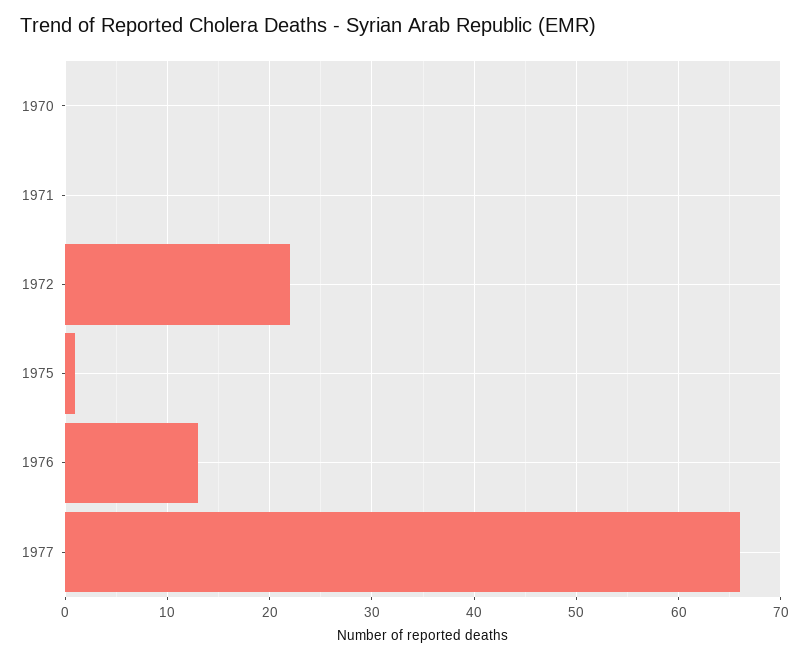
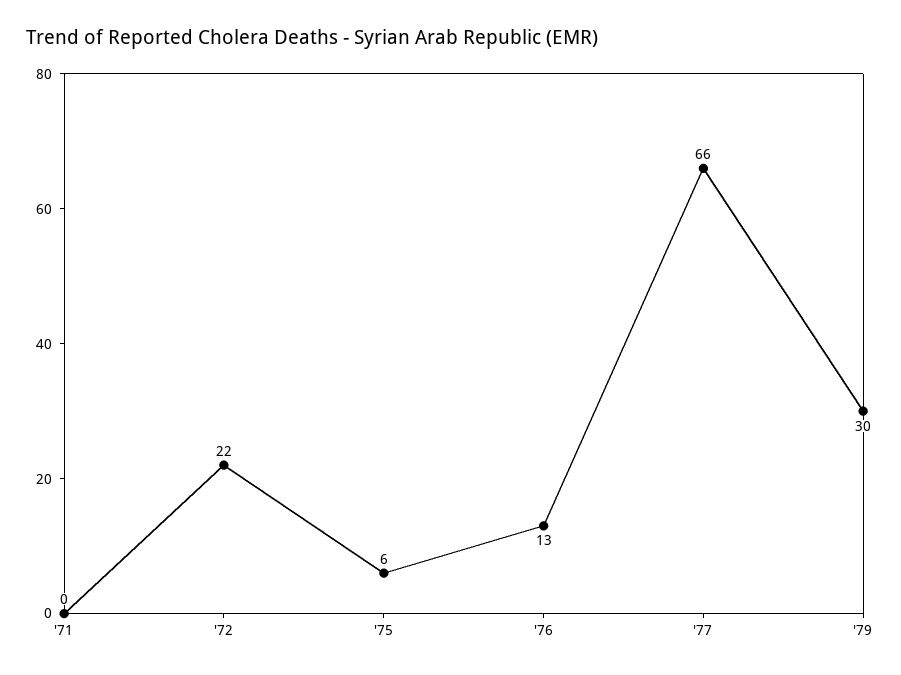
1970: 0 -> none
1975: 1 -> 6
'79: none -> 30

